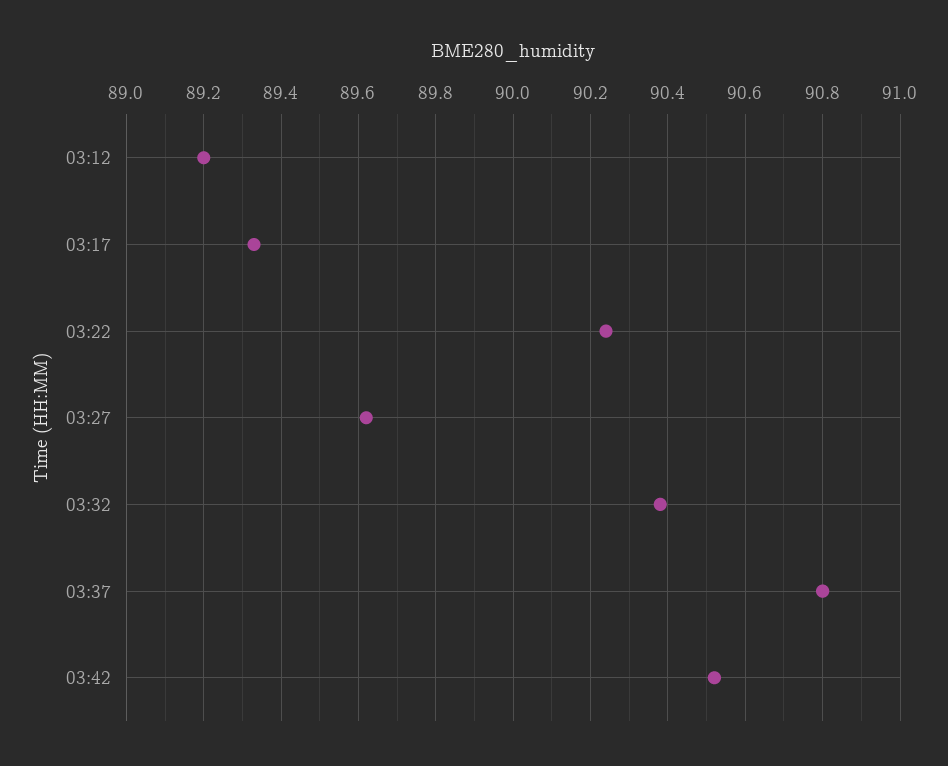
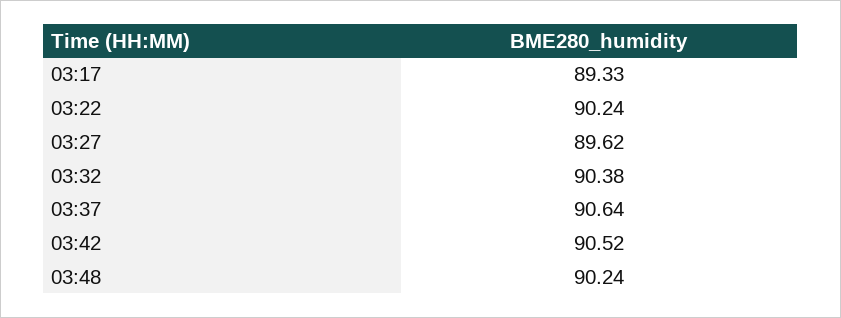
03:12: 89.2 -> none
03:37: 90.8 -> 90.64
03:48: none -> 90.24

